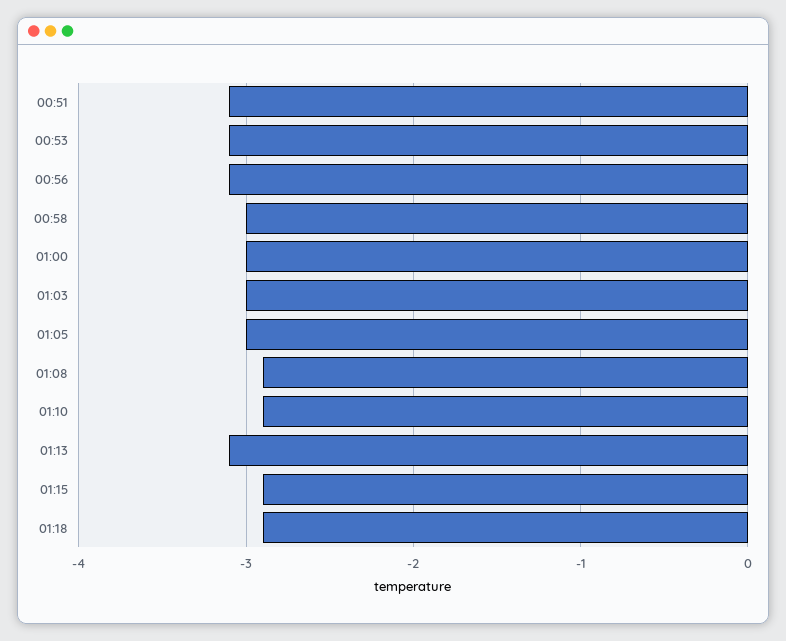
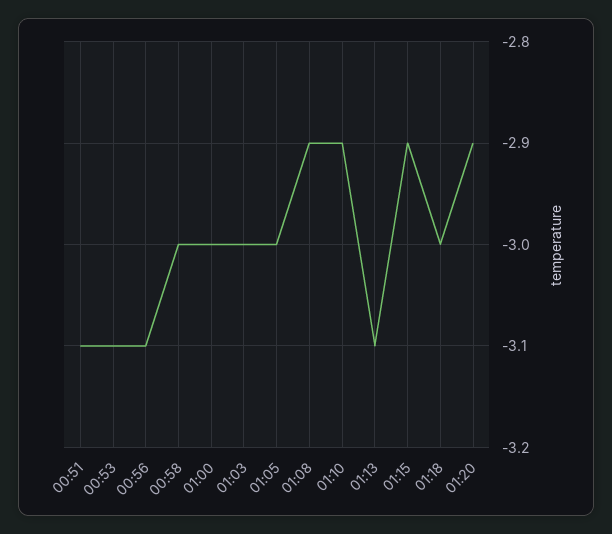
01:18: -2.9 -> -3
01:20: none -> -2.9

